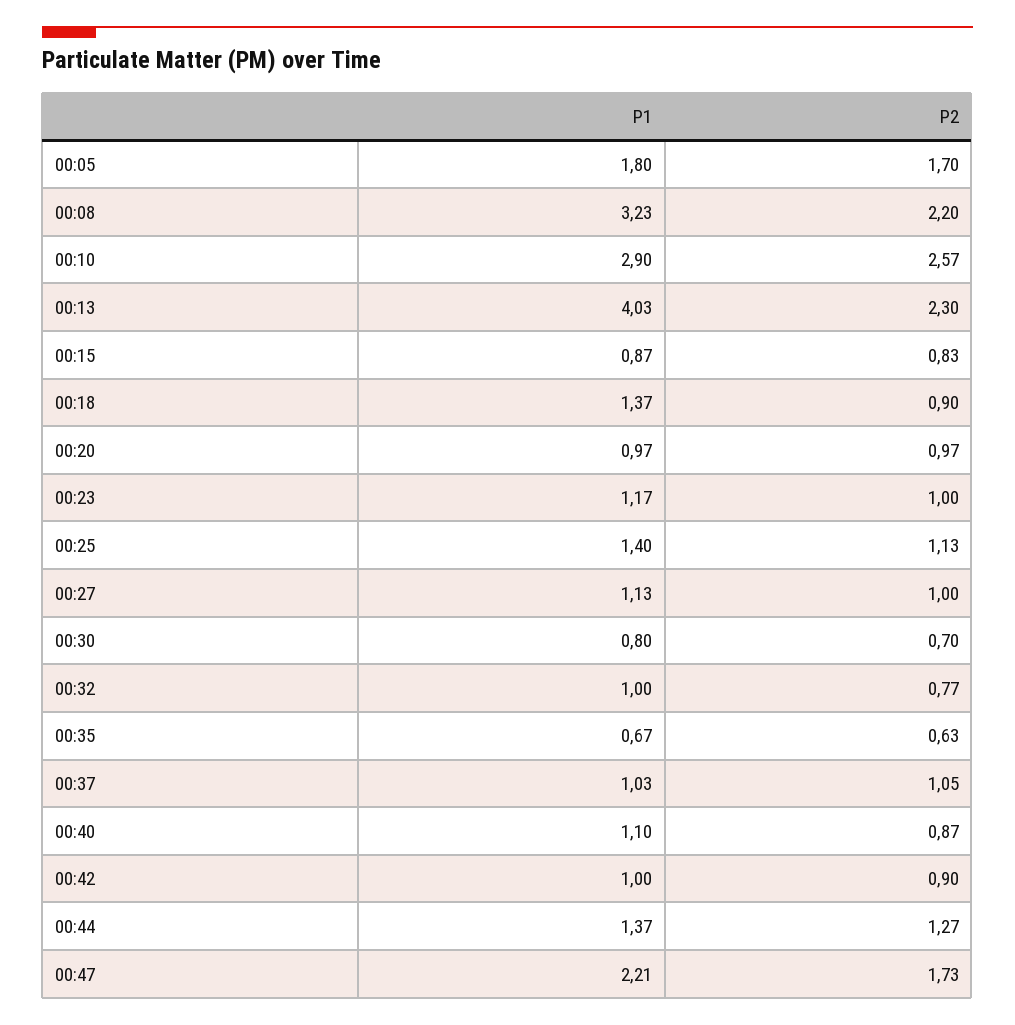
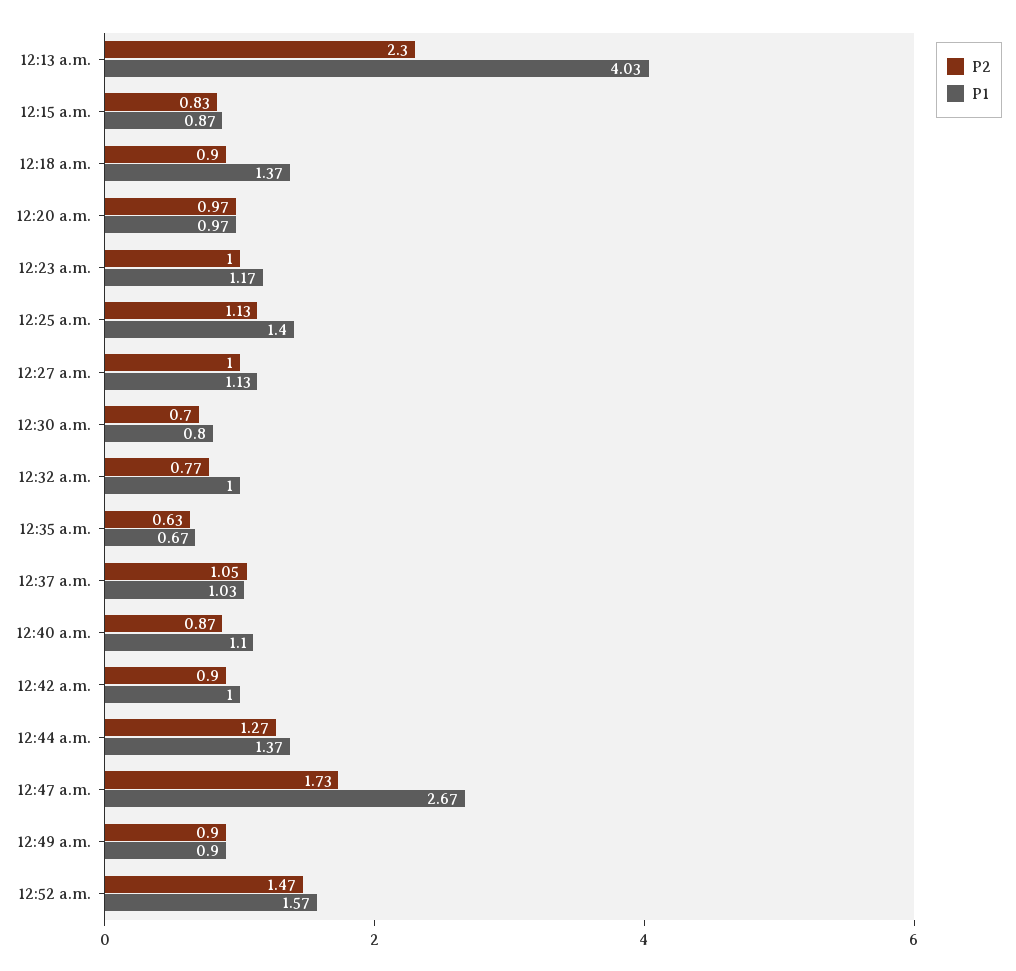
P1, 00:05: 1.8 -> none
P2, 00:05: 1.7 -> none
P1, 00:08: 3.23 -> none
P2, 00:08: 2.2 -> none
P1, 00:10: 2.9 -> none
P2, 00:10: 2.57 -> none
P1, 00:47: 2.21 -> 2.67
P2, 12:49 a.m.: none -> 0.9
P1, 12:49 a.m.: none -> 0.9
P2, 12:52 a.m.: none -> 1.47
P1, 12:52 a.m.: none -> 1.57

